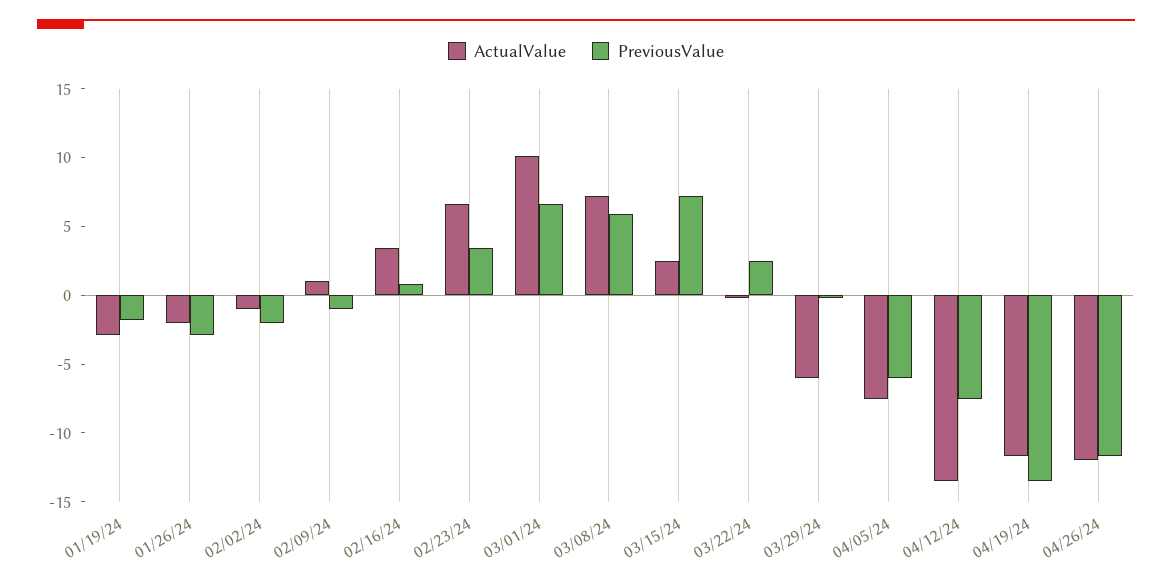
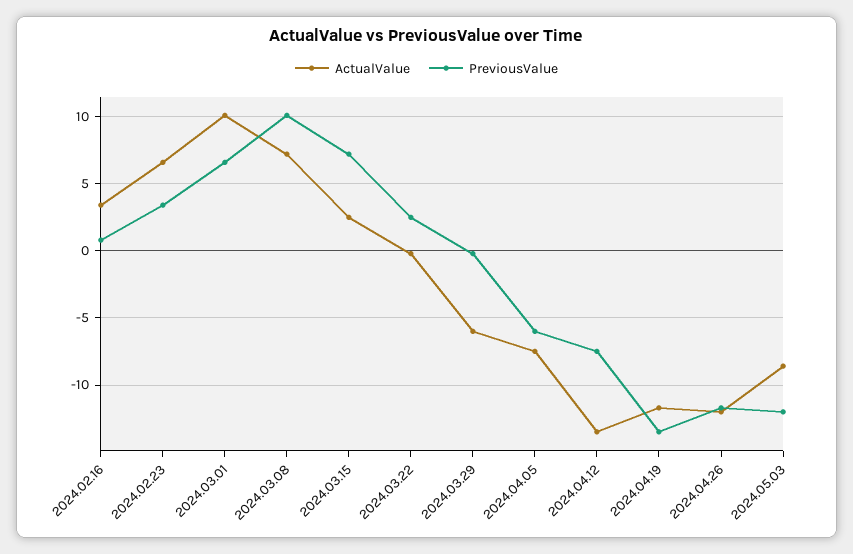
ActualValue, 01/19/24: -3 -> none
PreviousValue, 01/19/24: -2 -> none
ActualValue, 01/26/24: -2 -> none
PreviousValue, 01/26/24: -3 -> none
ActualValue, 02/02/24: -1 -> none
PreviousValue, 02/02/24: -2 -> none
ActualValue, 02/09/24: 1 -> none
PreviousValue, 02/09/24: -1 -> none
PreviousValue, 03/08/24: 6 -> 10
ActualValue, 2024.05.03: none -> -8.5
PreviousValue, 2024.05.03: none -> -12

